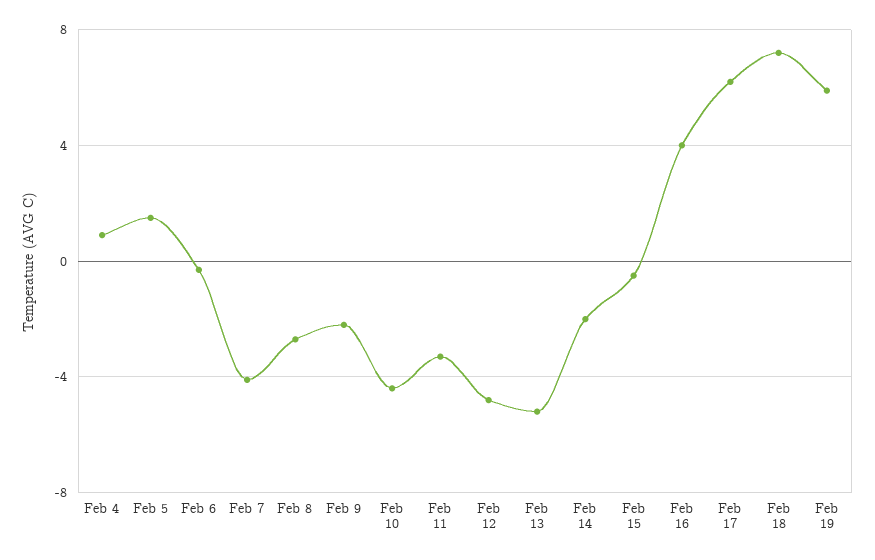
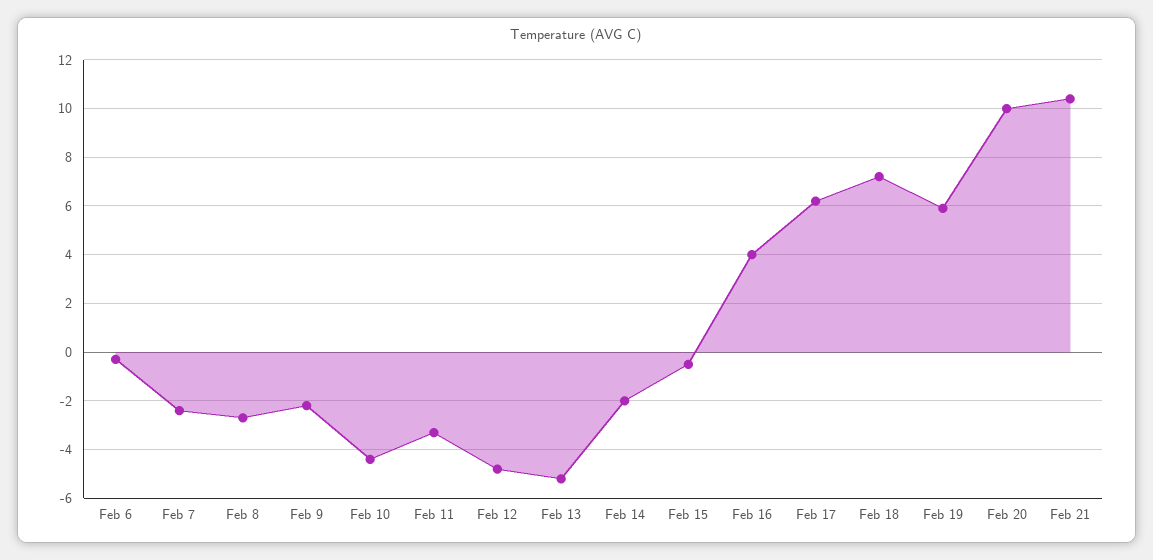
Feb 4: 1 -> none
Feb 5: 1.5 -> none
Feb 7: -4 -> -2.5
Feb 20: none -> 10
Feb 21: none -> 10.5

